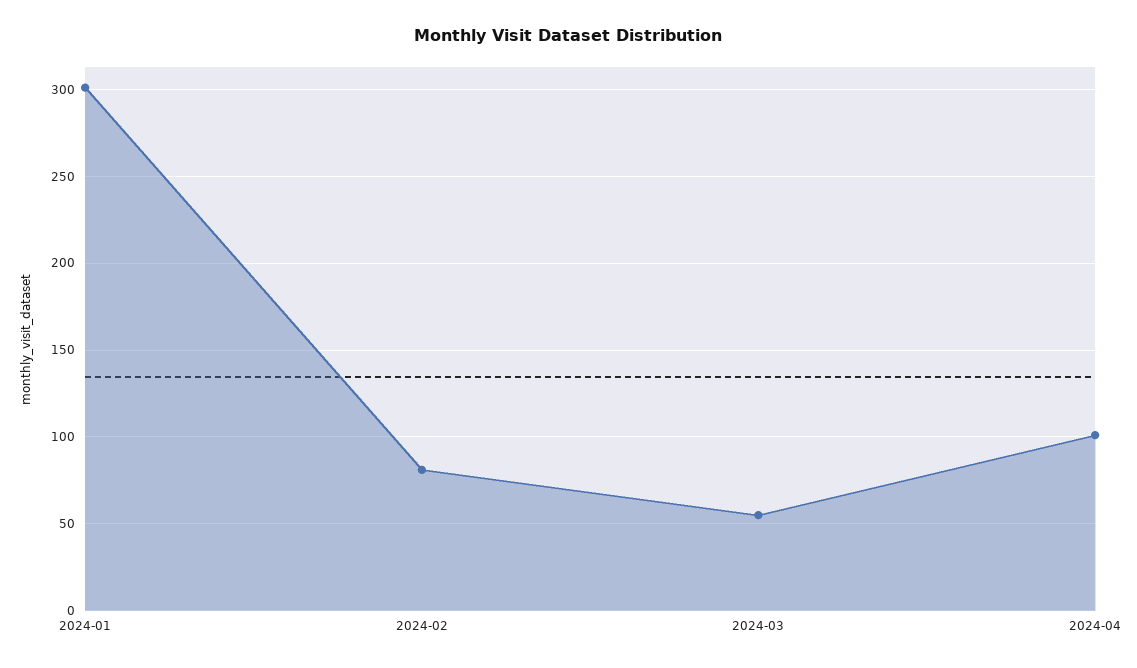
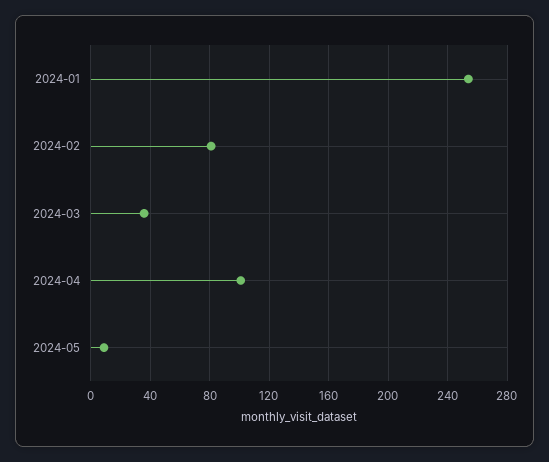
2024-01: 300 -> 255
2024-03: 55 -> 35
2024-05: none -> 10

